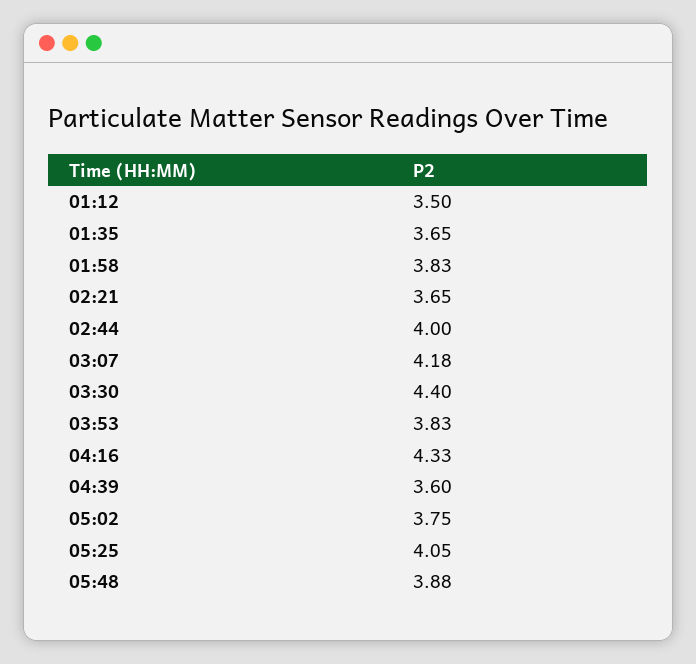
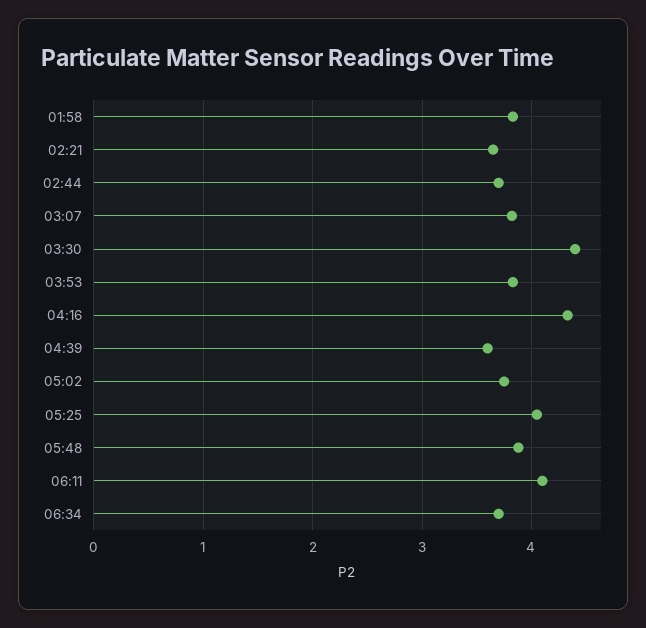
01:12: 3.5 -> none
01:35: 3.65 -> none
02:44: 4 -> 3.7
03:07: 4.18 -> 3.8
06:11: none -> 4.1
06:34: none -> 3.7

